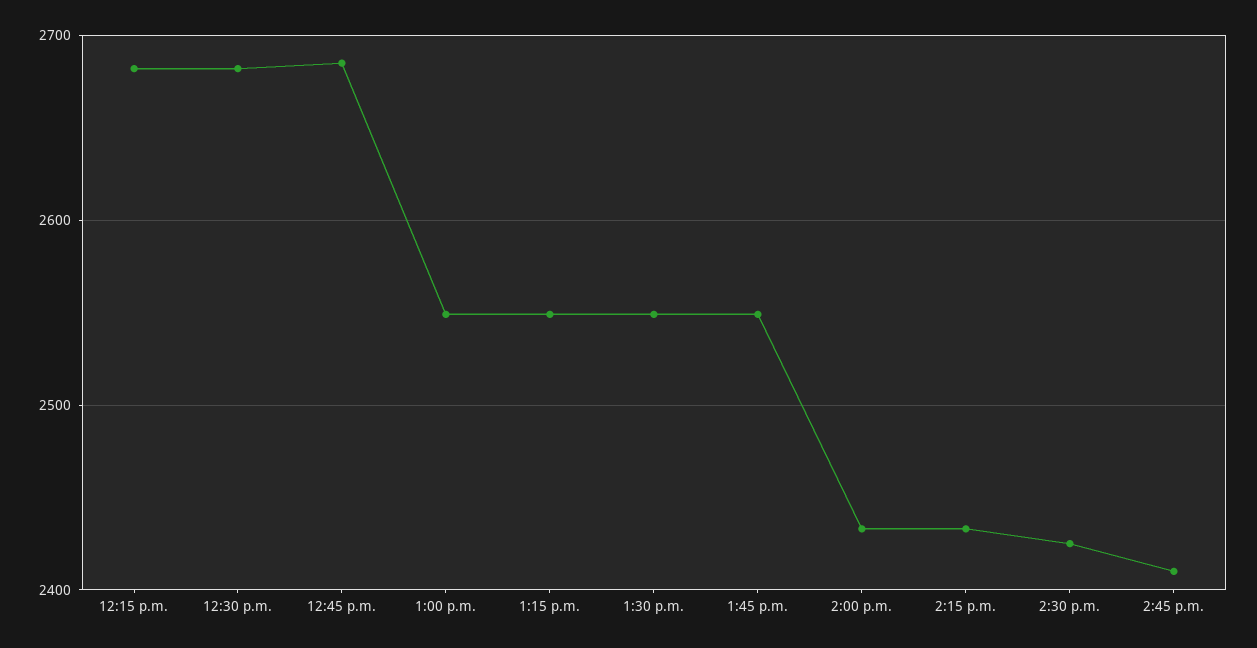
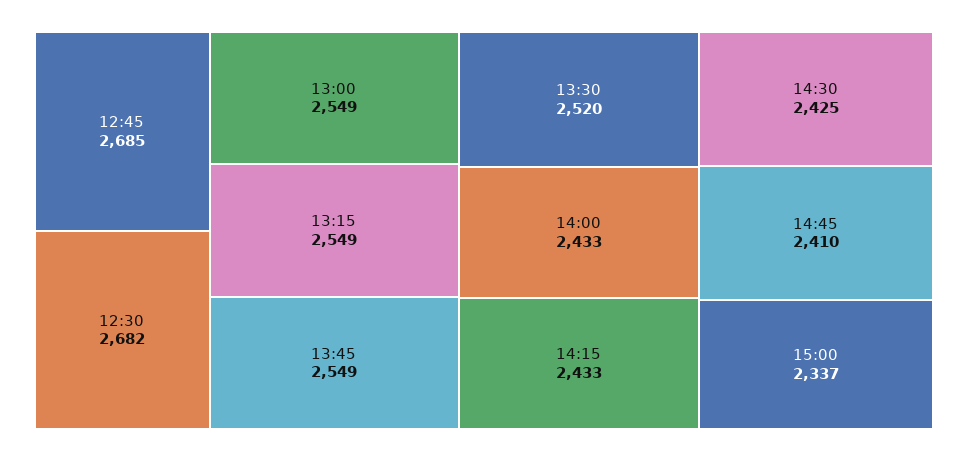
12:15 p.m.: 2680 -> none
1:30 p.m.: 2550 -> 2520
15:00: none -> 2337

